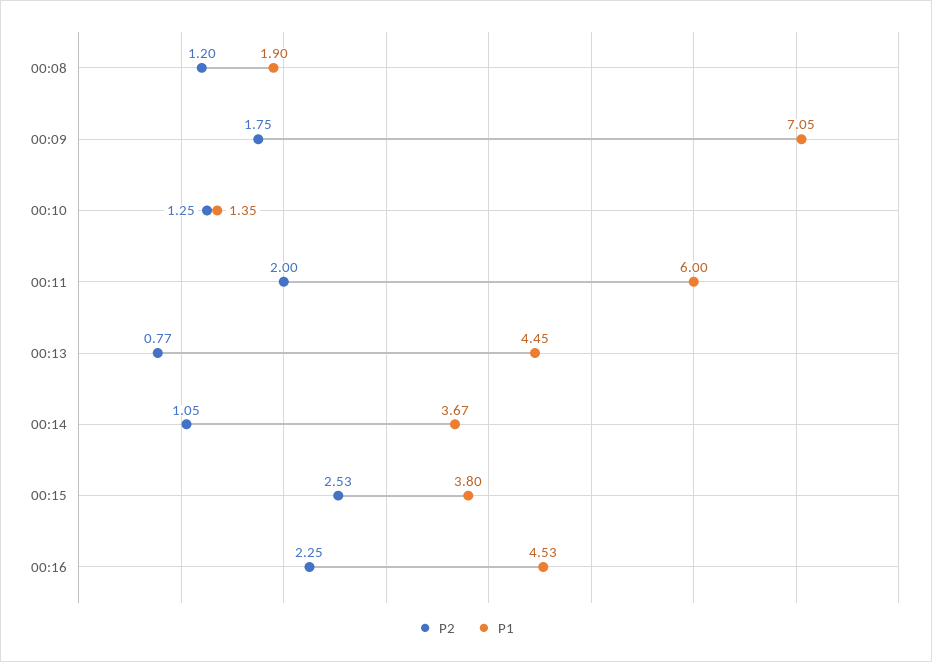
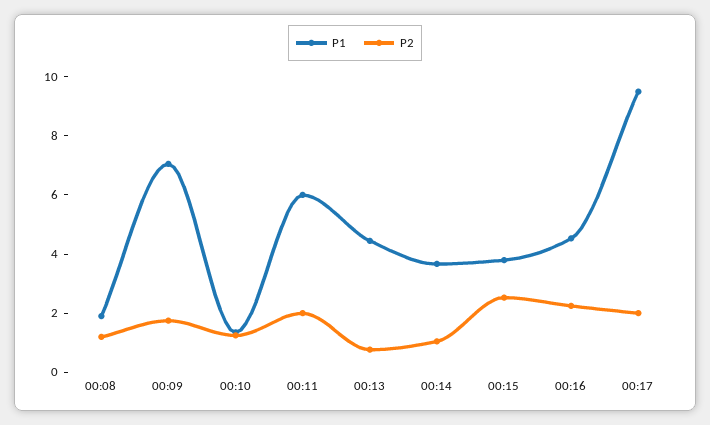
P1, 00:17: none -> 9.5
P2, 00:17: none -> 2

